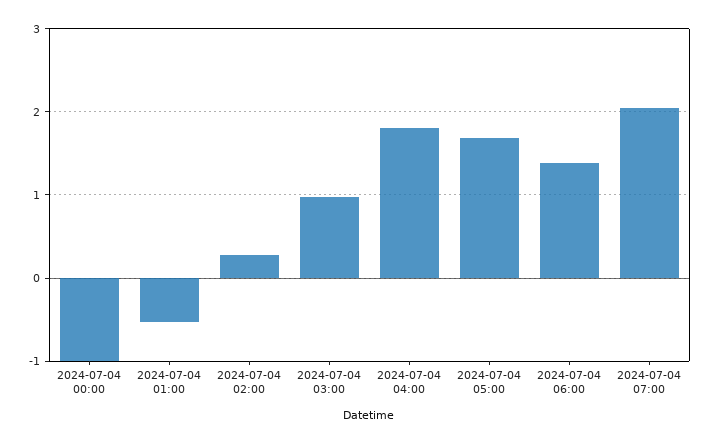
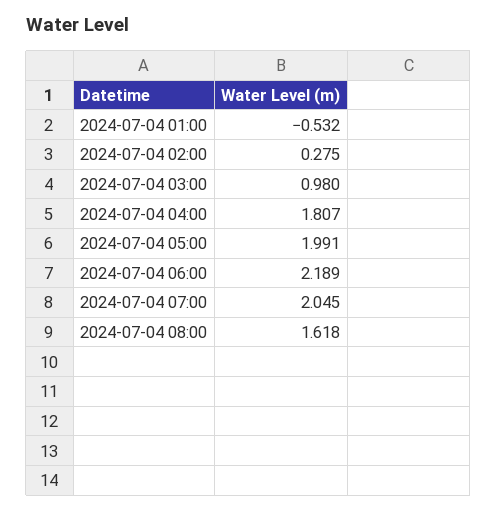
2024-07-04 00:00: -1 -> none
2024-07-04 05:00: 1.7 -> 1.991
2024-07-04 06:00: 1.4 -> 2.189
2024-07-04 08:00: none -> 1.618

